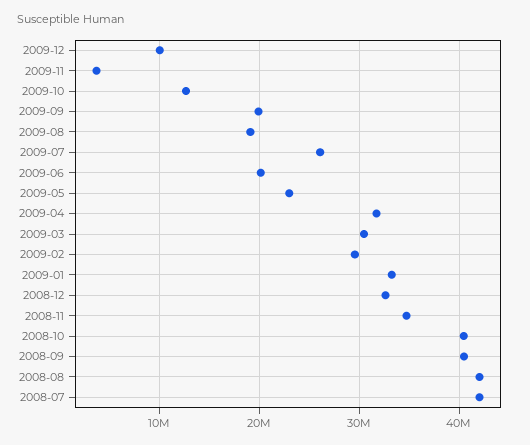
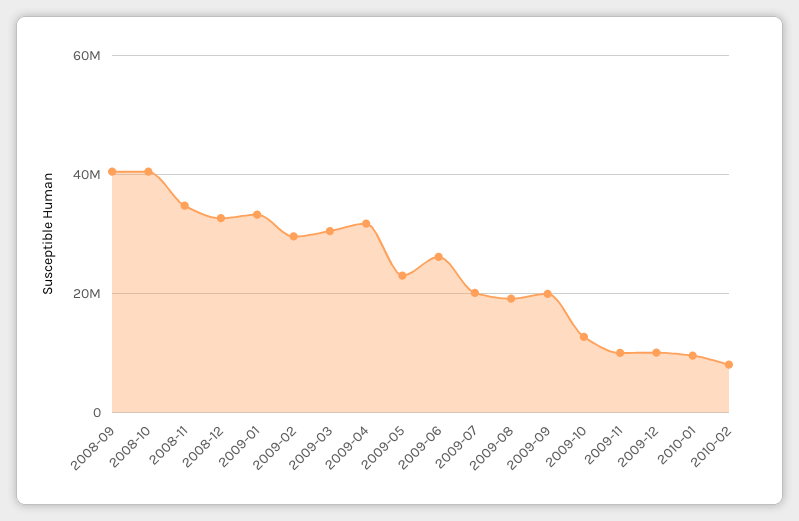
2009-11: 4000000 -> 10000000
2009-07: 26000000 -> 20000000
2009-06: 20000000 -> 26000000
2008-08: 42000000 -> none
2008-07: 42000000 -> none
2010-01: none -> 10000000
2010-02: none -> 8000000

